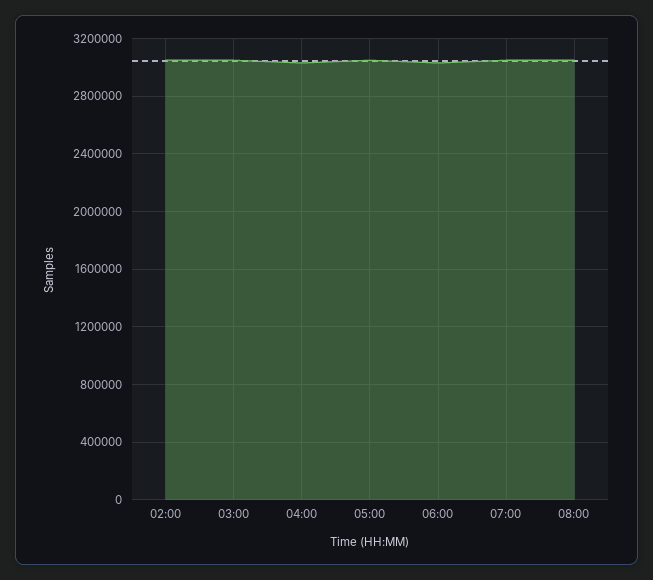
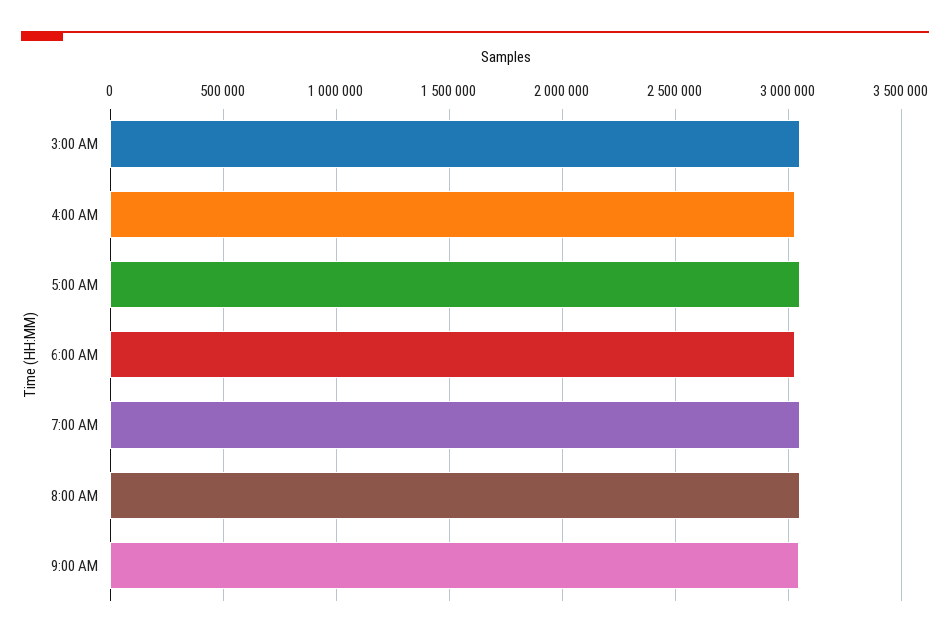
02:00: 3050000 -> none
9:00 AM: none -> 3050000

